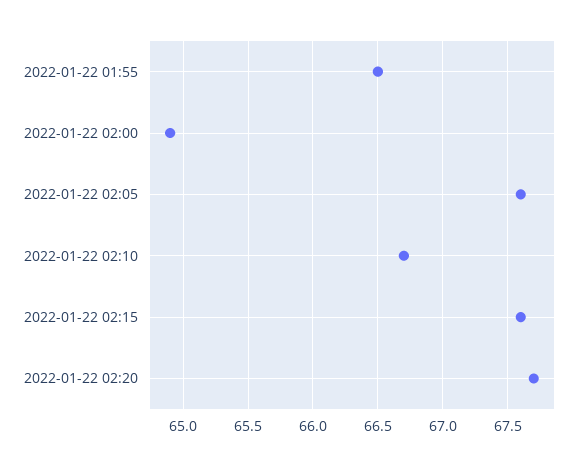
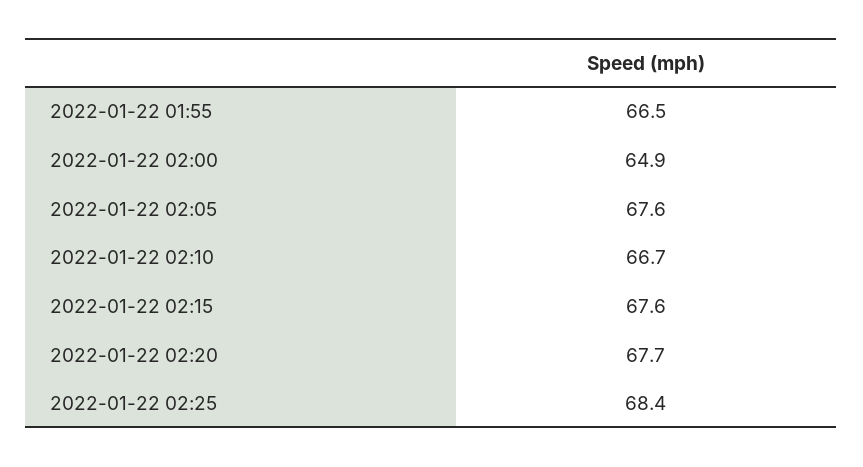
2022-01-22 02:25: none -> 68.4

